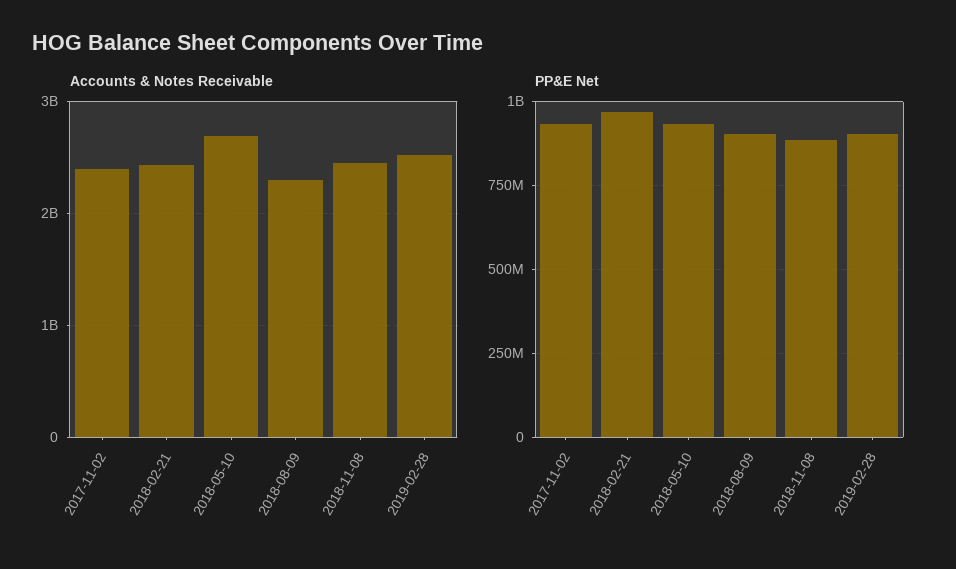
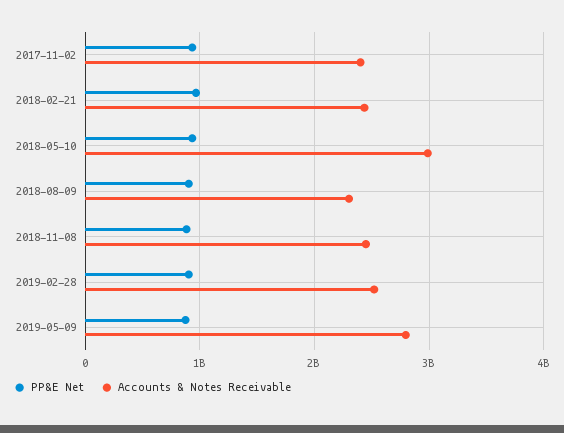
Accounts & Notes Receivable, 2018-05-10: 2700000000 -> 3000000000
PP&E Net, 2019-05-09: none -> 900000000
Accounts & Notes Receivable, 2019-05-09: none -> 2800000000

